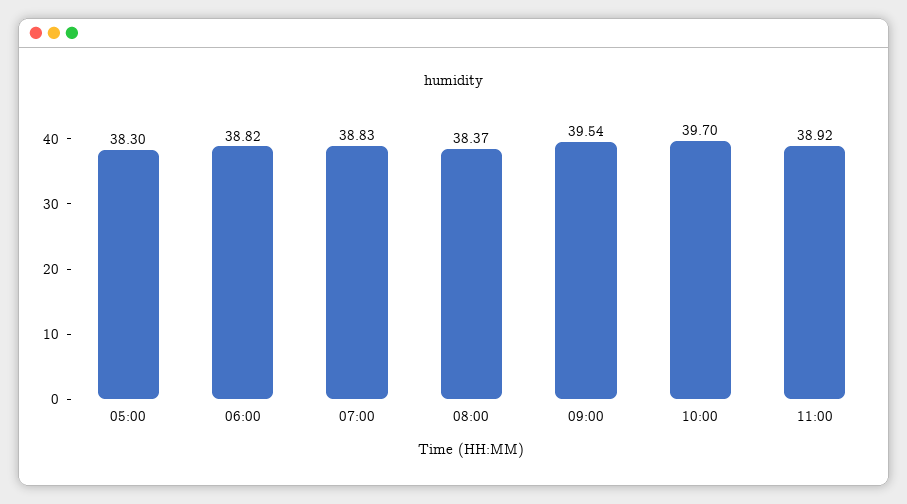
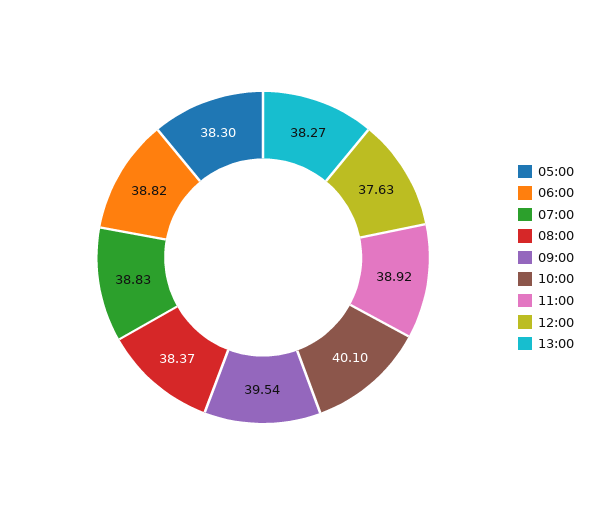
10:00: 39.7 -> 40.1
12:00: none -> 37.63
13:00: none -> 38.27

